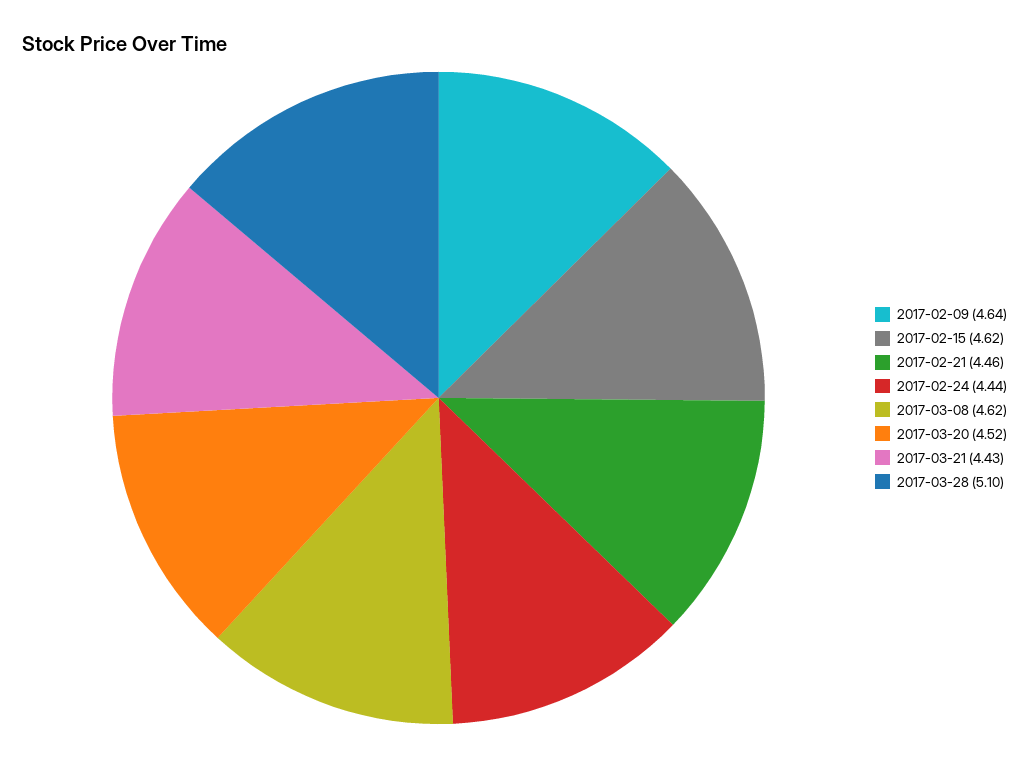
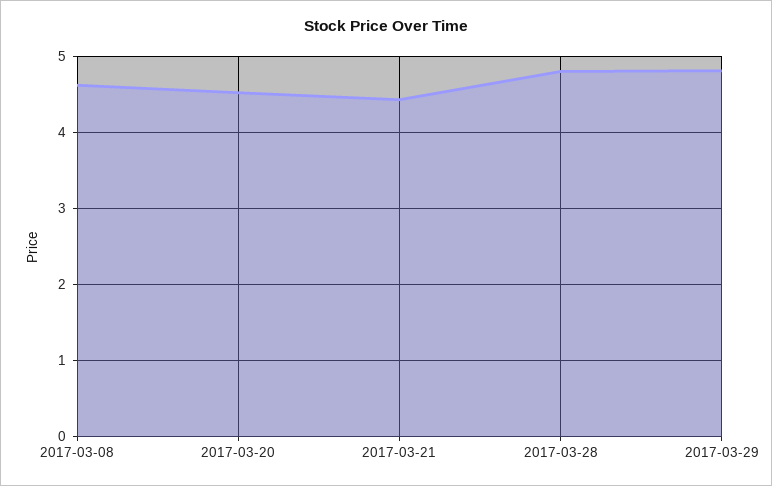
2017-02-09: 4.64 -> none
2017-02-15: 4.62 -> none
2017-02-21: 4.46 -> none
2017-02-24: 4.44 -> none
2017-03-28: 5.1 -> 4.8
2017-03-29: none -> 4.8

